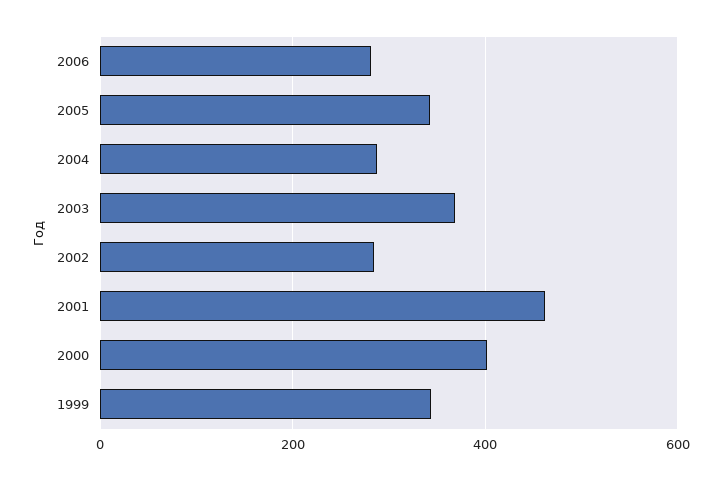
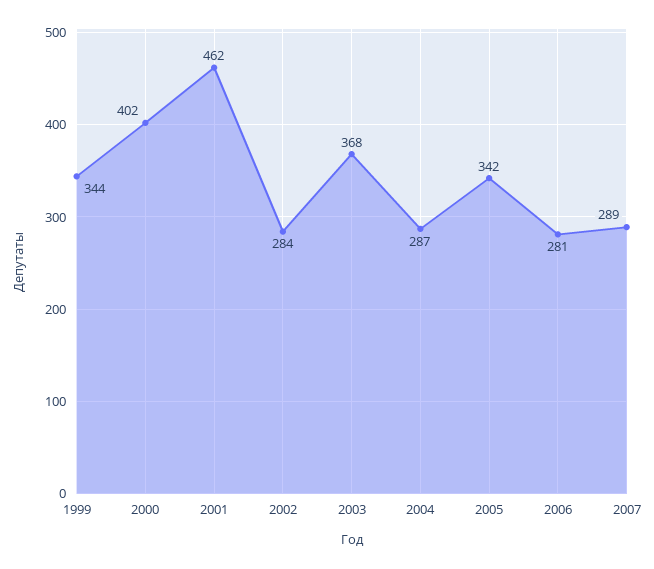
2007: none -> 289

